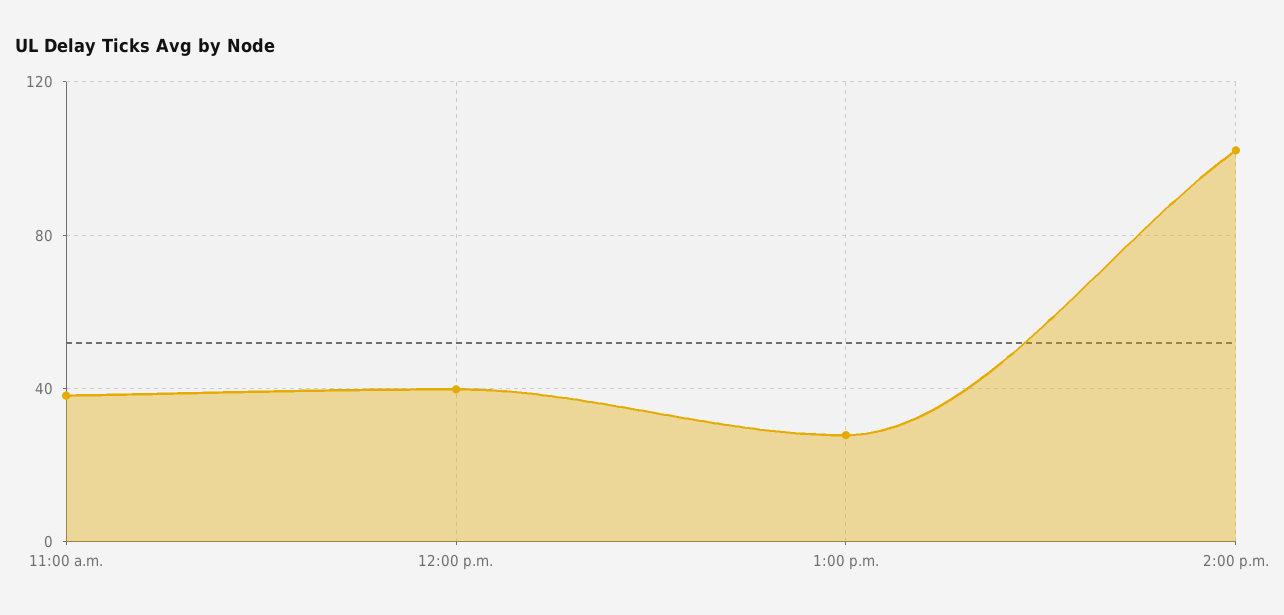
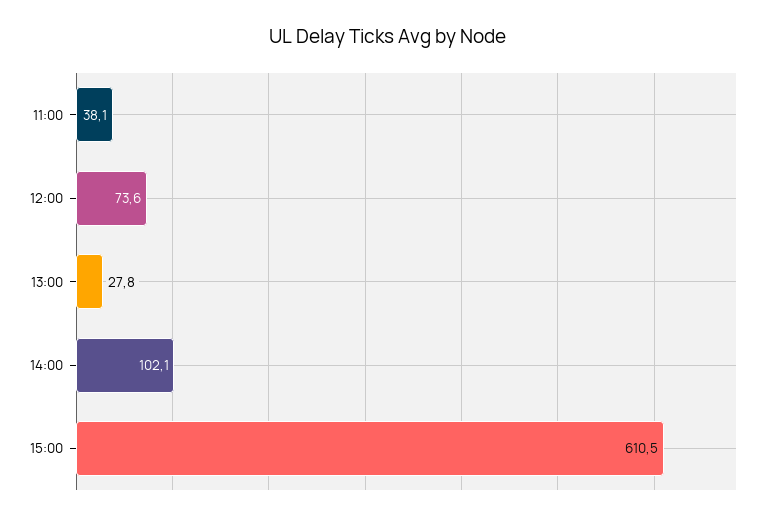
12:00 p.m.: 40 -> 73.6
15:00: none -> 610.5

